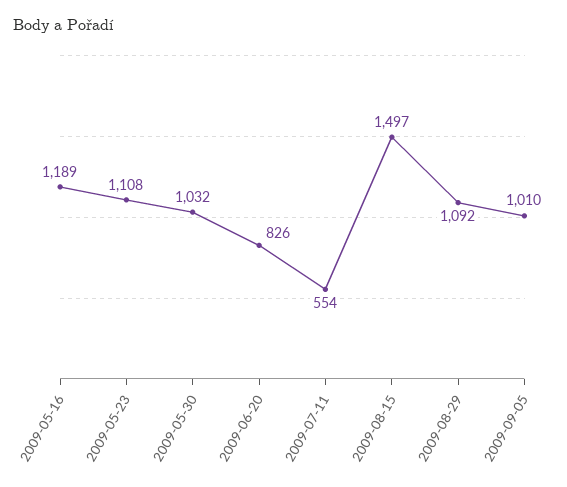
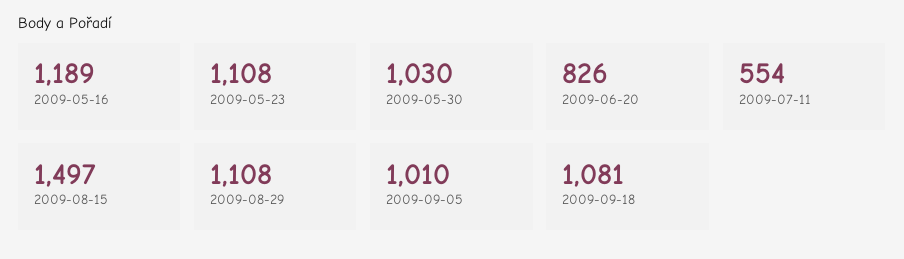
2009-05-30: 1032 -> 1030
2009-08-29: 1092 -> 1108
2009-09-18: none -> 1081

